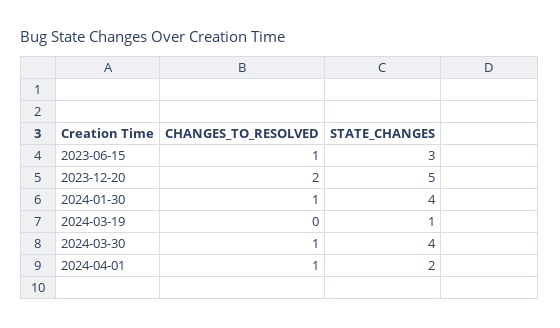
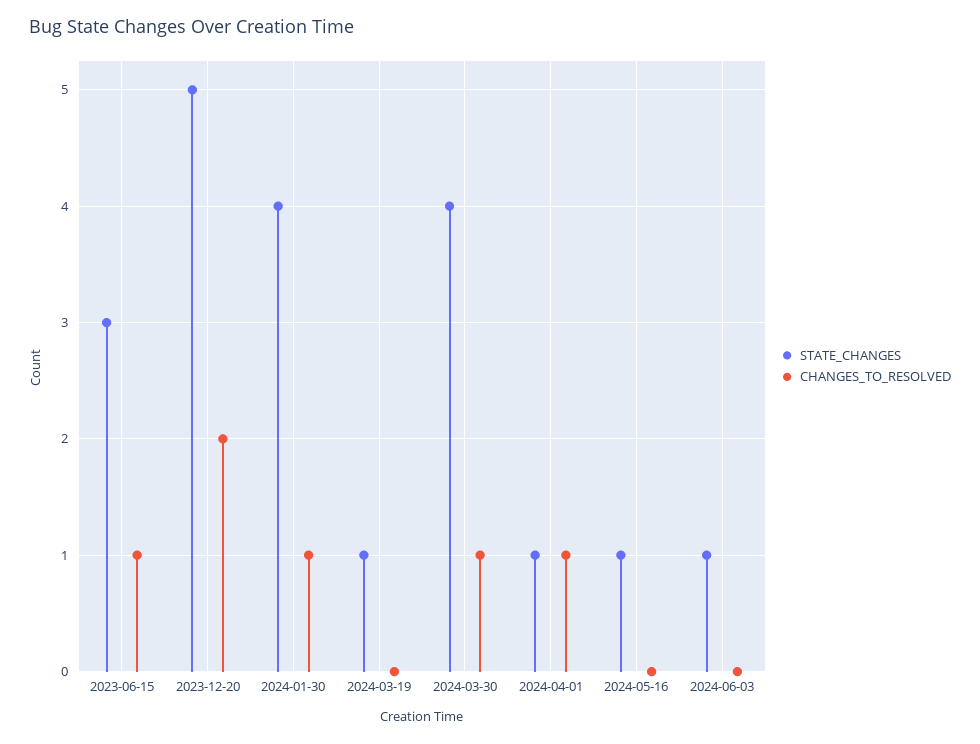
STATE_CHANGES, 2024-04-01: 2 -> 1
STATE_CHANGES, 2024-05-16: none -> 1
CHANGES_TO_RESOLVED, 2024-05-16: none -> 0
STATE_CHANGES, 2024-06-03: none -> 1
CHANGES_TO_RESOLVED, 2024-06-03: none -> 0

